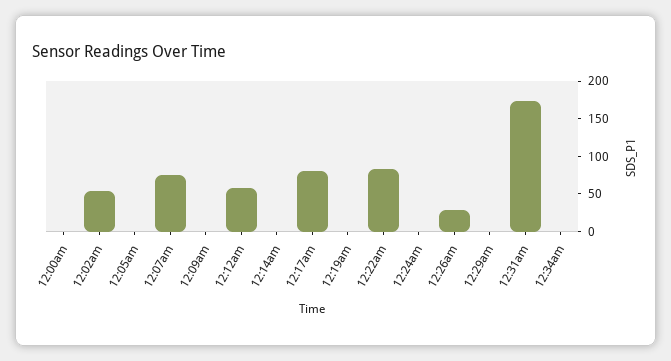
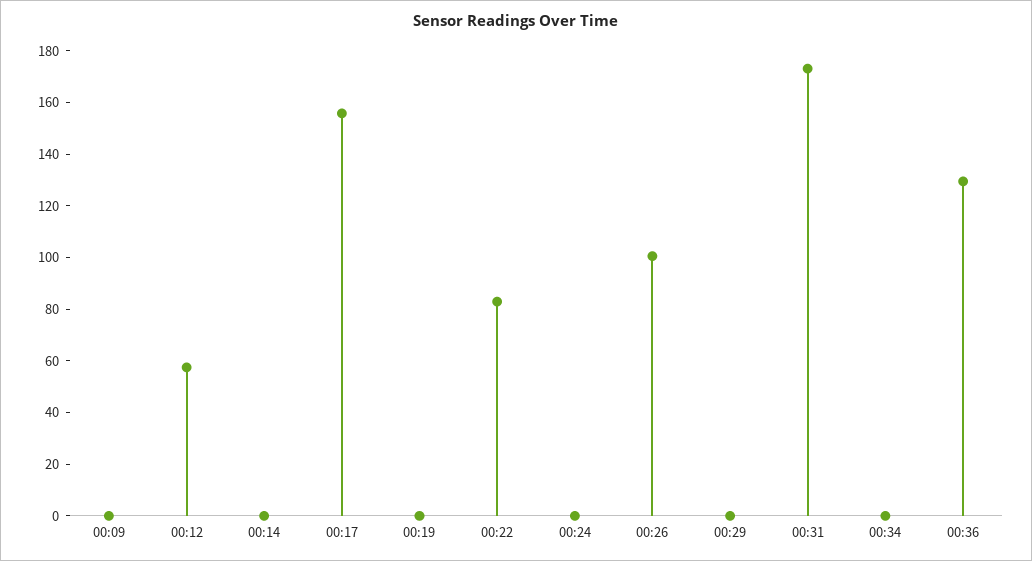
12:00am: 0 -> none
12:02am: 50 -> none
12:05am: 0 -> none
12:07am: 75 -> none
12:17am: 75 -> 155
12:26am: 25 -> 100
00:36: none -> 130

